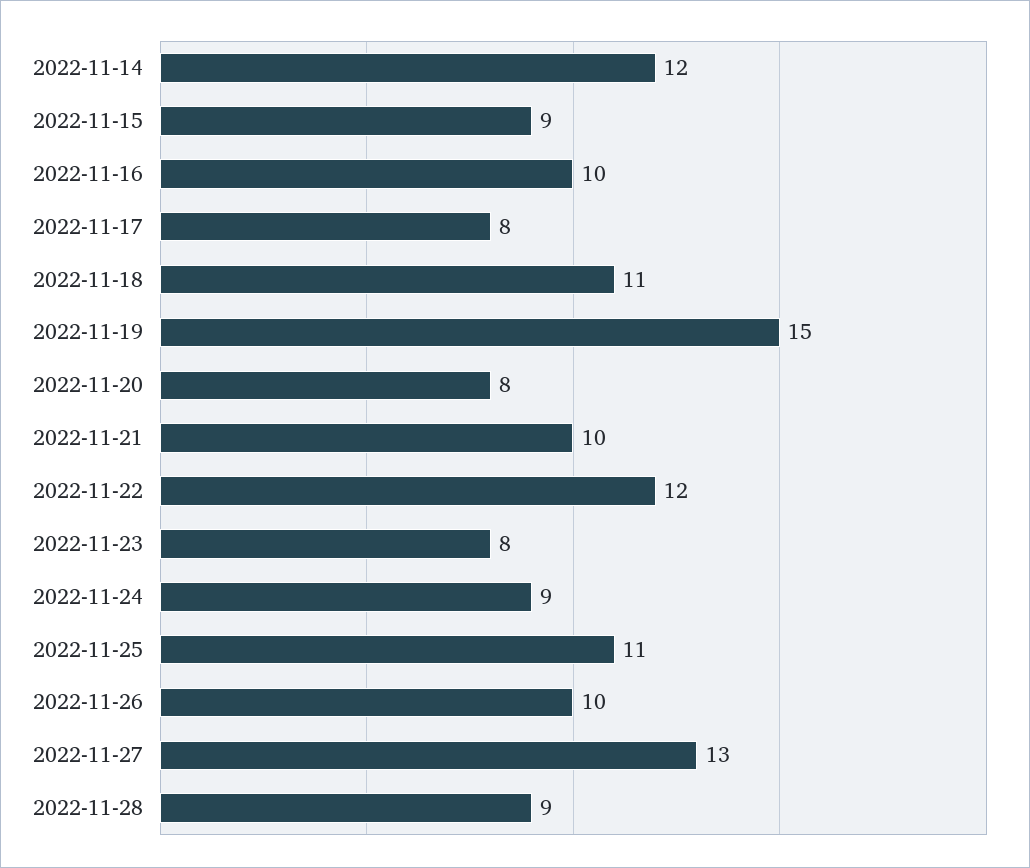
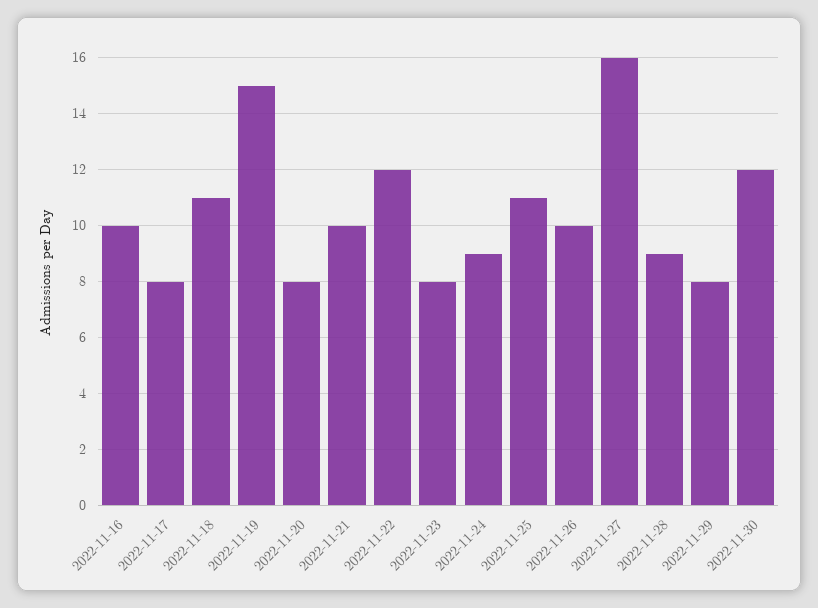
2022-11-14: 12 -> none
2022-11-15: 9 -> none
2022-11-27: 13 -> 16
2022-11-29: none -> 8
2022-11-30: none -> 12

